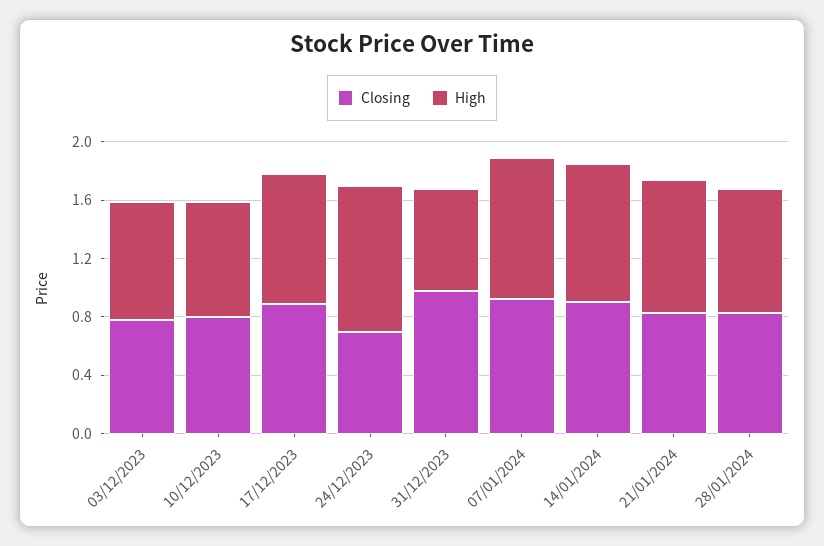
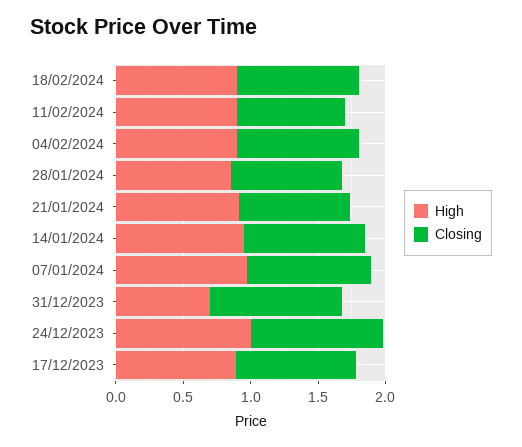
Closing, 03/12/2023: 0.8 -> none
High, 03/12/2023: 0.8 -> none
Closing, 10/12/2023: 0.8 -> none
High, 10/12/2023: 0.8 -> none
Closing, 24/12/2023: 0.7 -> 1
High, 18/02/2024: none -> 0.9
Closing, 18/02/2024: none -> 0.9
High, 11/02/2024: none -> 0.9
Closing, 11/02/2024: none -> 0.8
High, 04/02/2024: none -> 0.9
Closing, 04/02/2024: none -> 0.9

